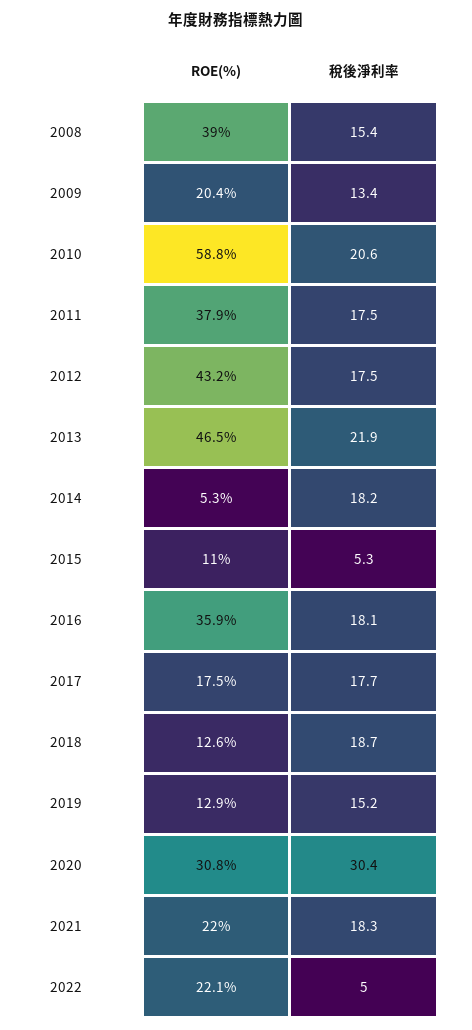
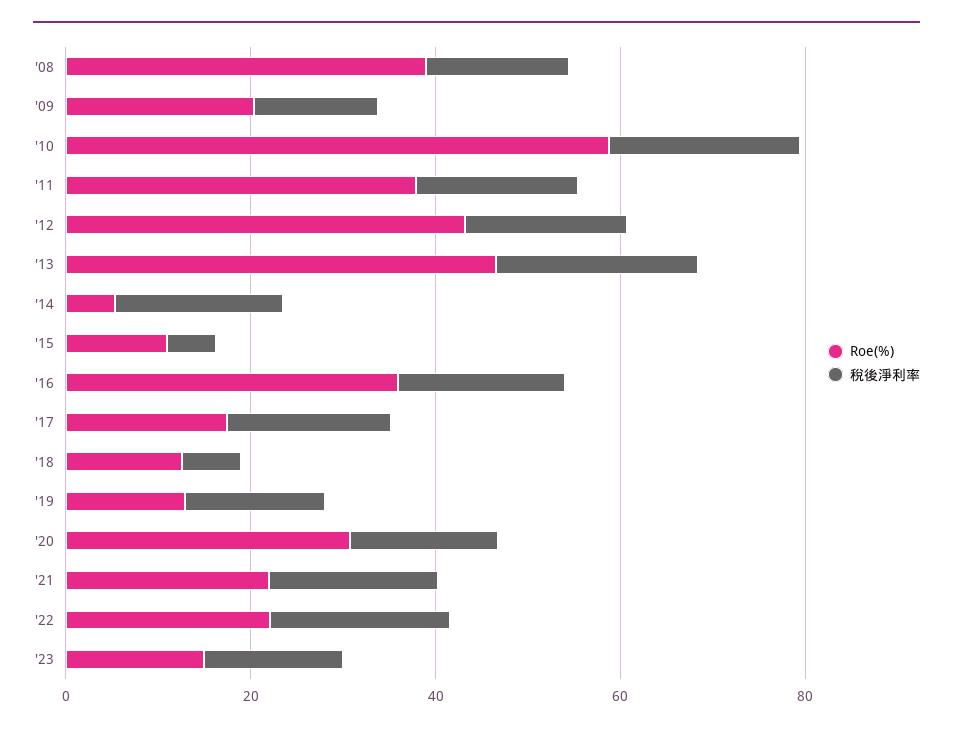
稅後淨利率, 2018: 18.7 -> 5
稅後淨利率, 2020: 30.4 -> 15
稅後淨利率, 2022: 5 -> 20
ROE(%), '23: none -> 15
稅後淨利率, '23: none -> 15

